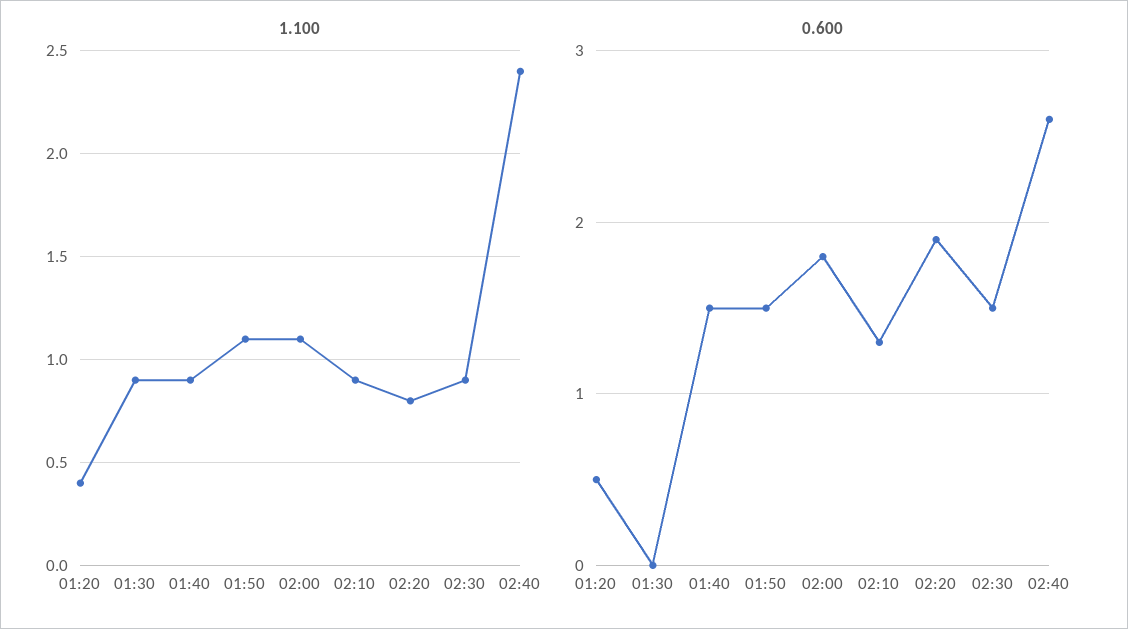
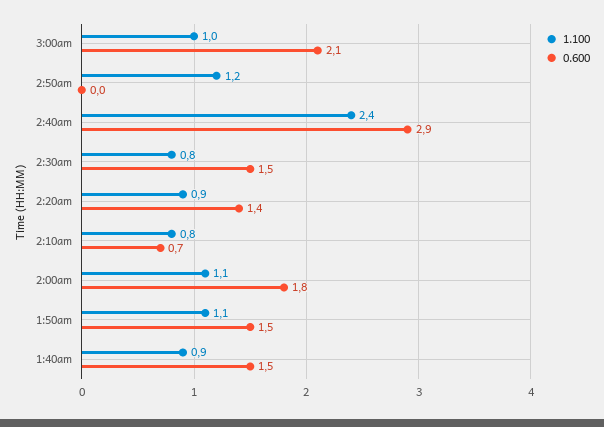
1.100, 01:20: 0.4 -> none
1.100, 01:30: 0.9 -> none
1.100, 02:10: 0.9 -> 0.8
1.100, 02:20: 0.8 -> 0.9
1.100, 02:30: 0.9 -> 0.8
0.600, 01:20: 0.5 -> none
0.600, 01:30: 0 -> none
0.600, 02:10: 1.3 -> 0.7
0.600, 02:20: 1.9 -> 1.4
0.600, 02:40: 2.6 -> 2.9
1.100, 3:00am: none -> 1
0.600, 3:00am: none -> 2.1
1.100, 2:50am: none -> 1.2
0.600, 2:50am: none -> 0

